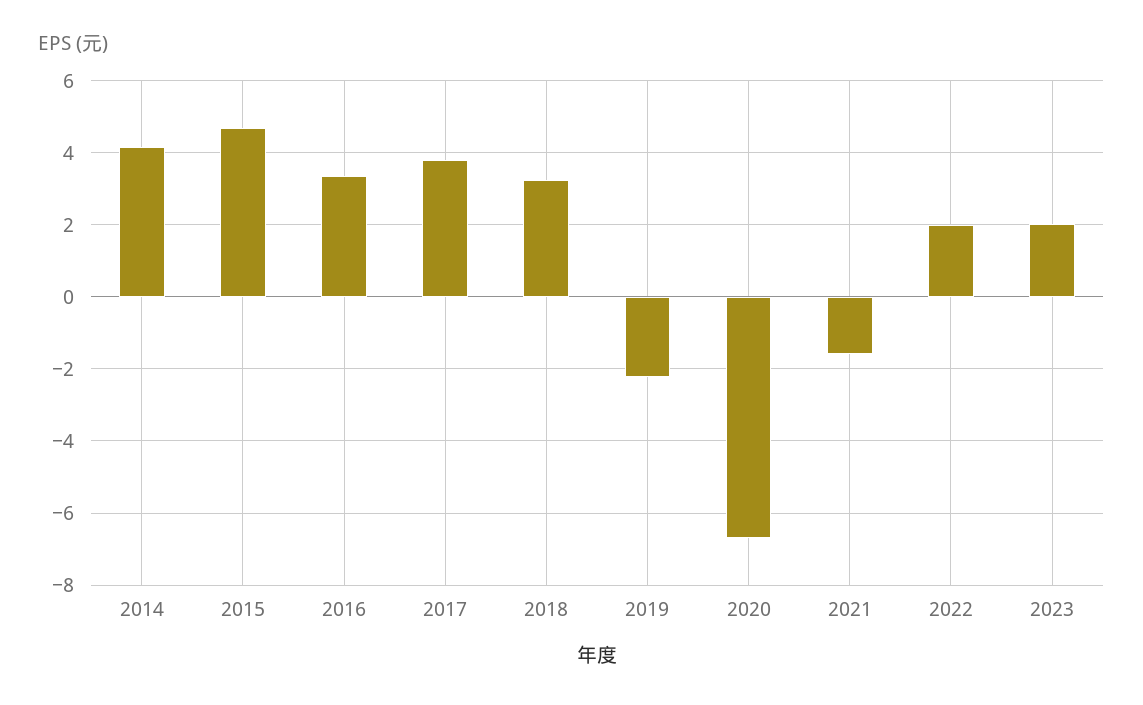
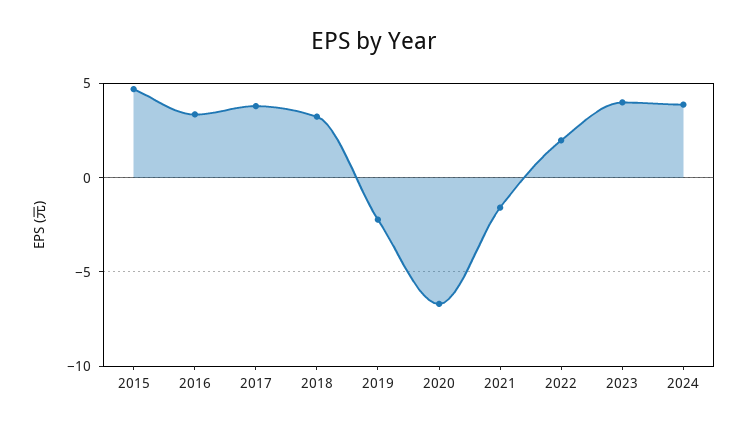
2014: 4.2 -> none
2023: 2 -> 4
2024: none -> 4

